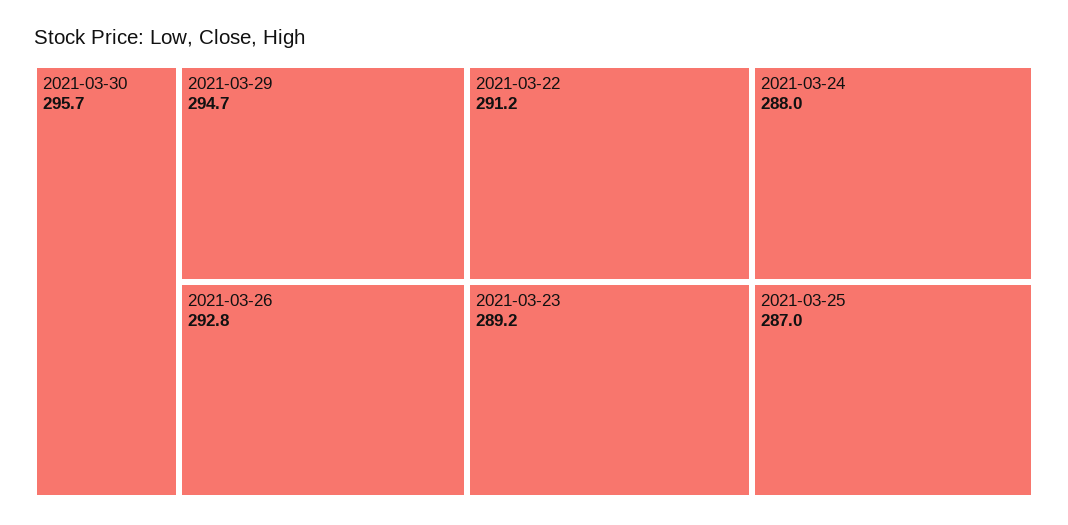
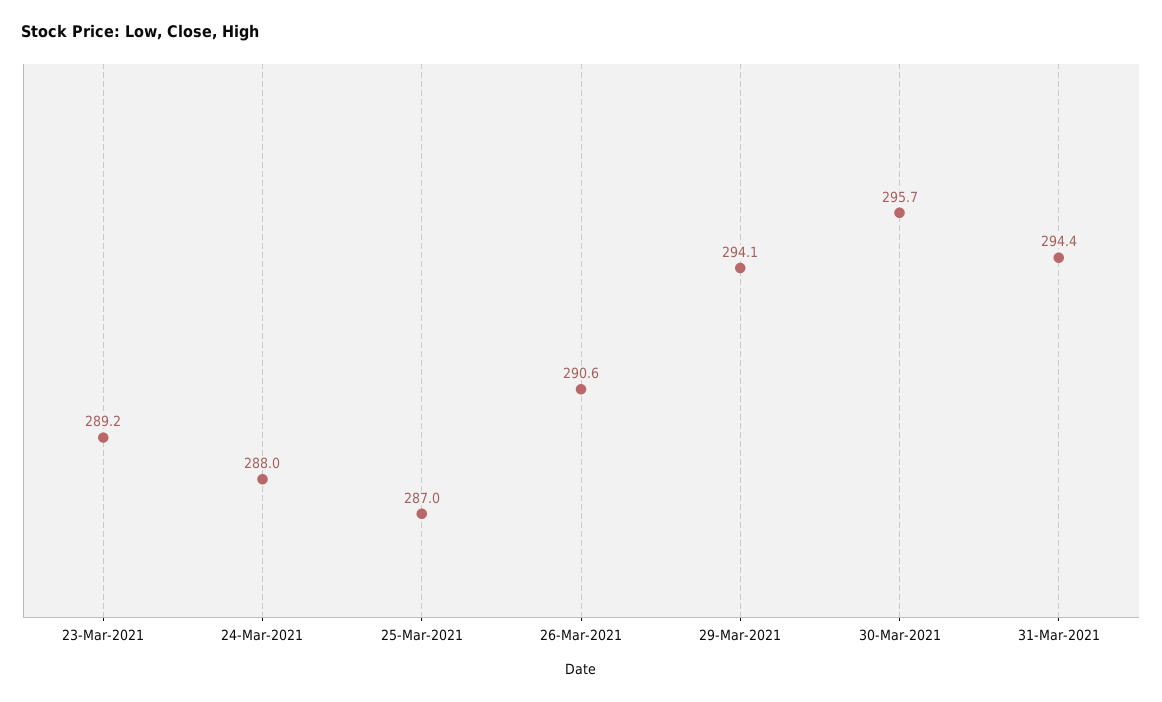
2021-03-29: 294.7 -> 294.1
2021-03-26: 292.8 -> 290.6
2021-03-22: 291.2 -> none
31-Mar-2021: none -> 294.4

